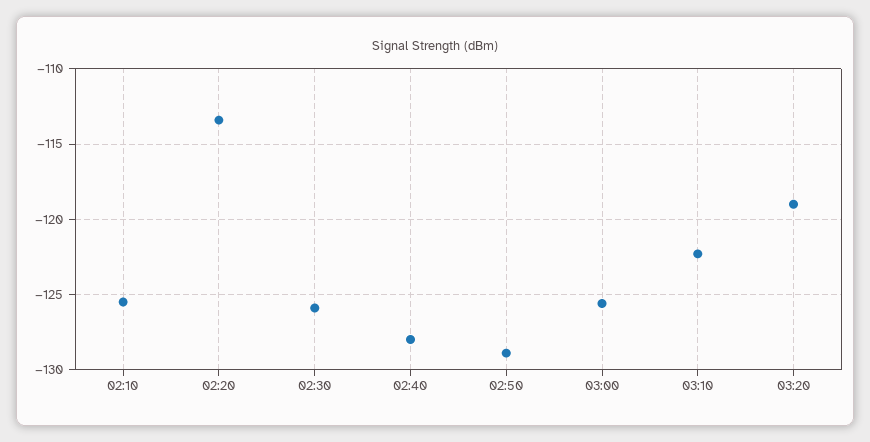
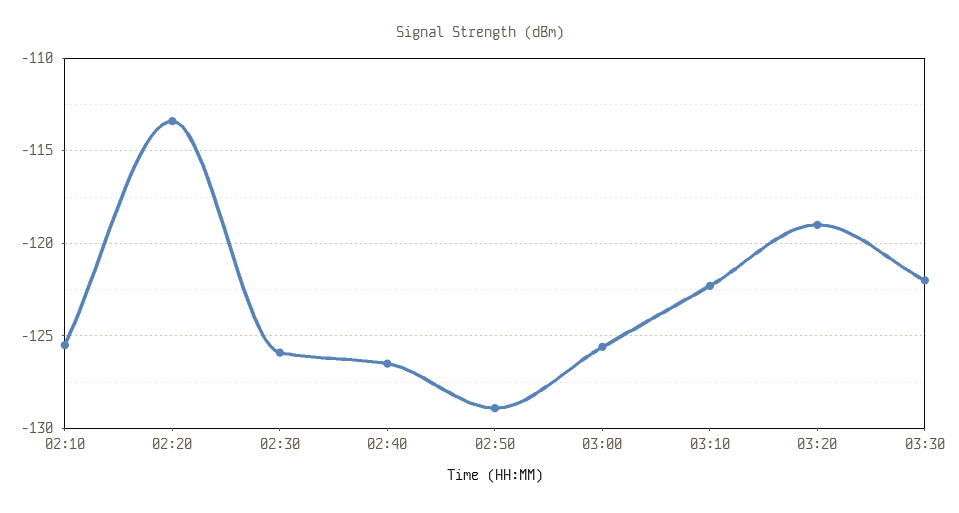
02:40: -128 -> -126.5
03:30: none -> -122

